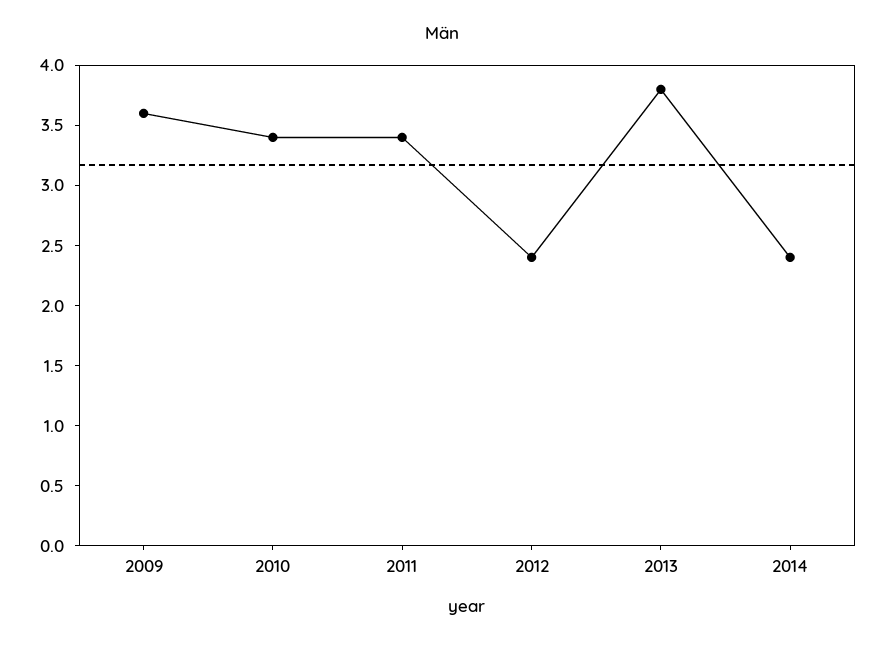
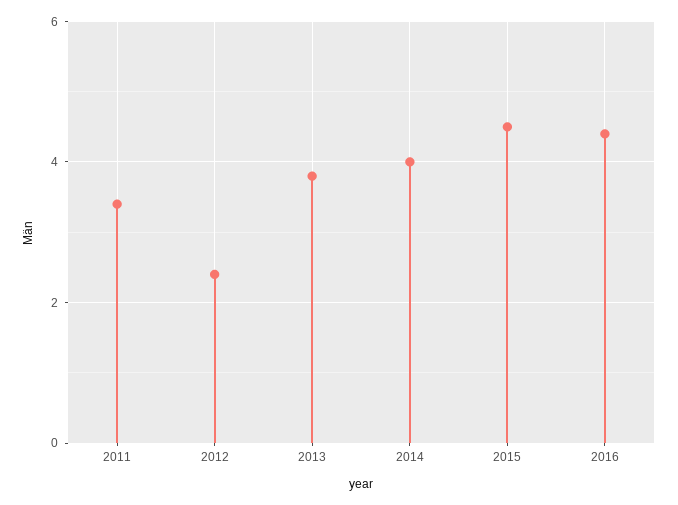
2009: 3.6 -> none
2010: 3.4 -> none
2014: 2.4 -> 4
2015: none -> 4.5
2016: none -> 4.5

